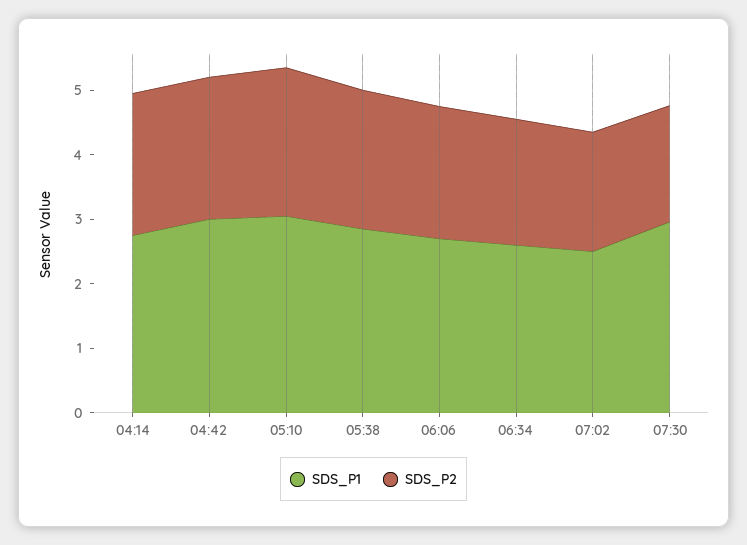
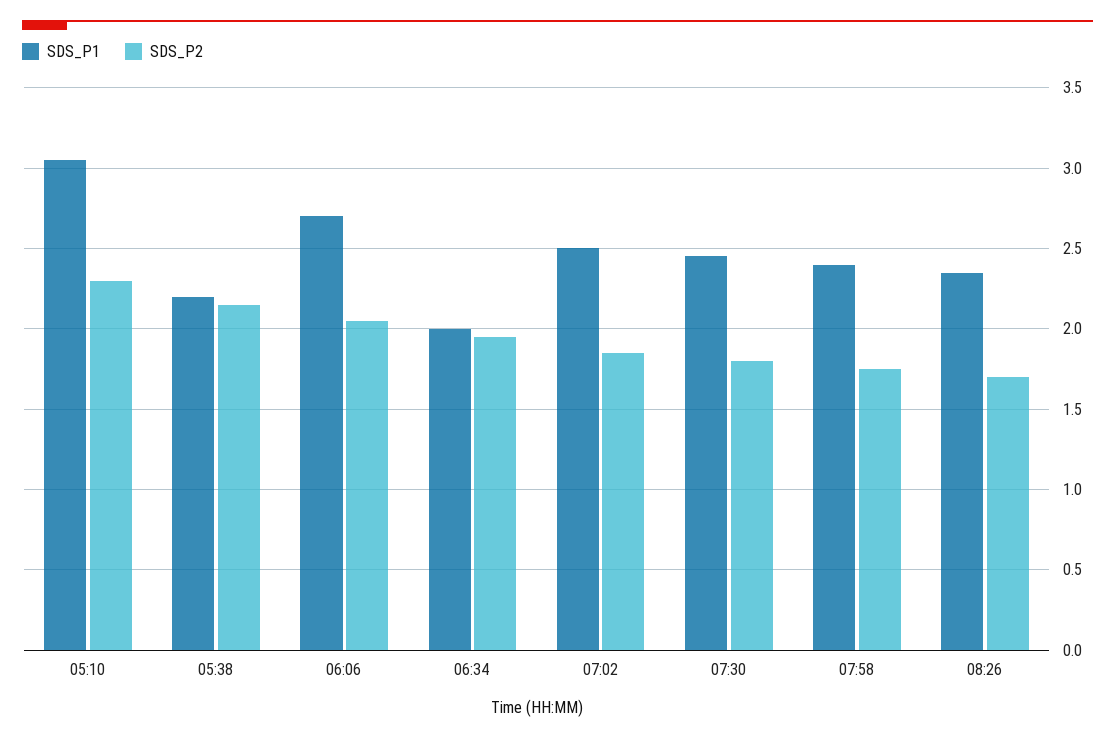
SDS_P1, 04:14: 2.8 -> none
SDS_P2, 04:14: 2.2 -> none
SDS_P1, 04:42: 3 -> none
SDS_P2, 04:42: 2.2 -> none
SDS_P1, 05:38: 2.8 -> 2.2
SDS_P1, 06:34: 2.6 -> 2
SDS_P1, 07:30: 3 -> 2.45
SDS_P1, 07:58: none -> 2.4
SDS_P2, 07:58: none -> 1.75
SDS_P1, 08:26: none -> 2.35
SDS_P2, 08:26: none -> 1.7

